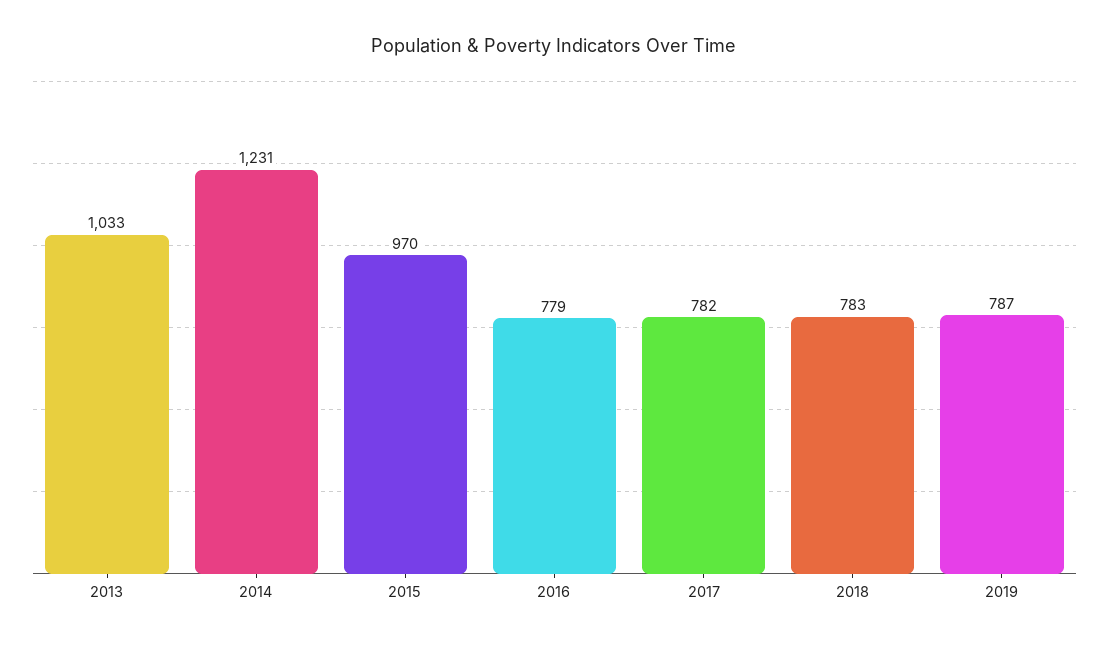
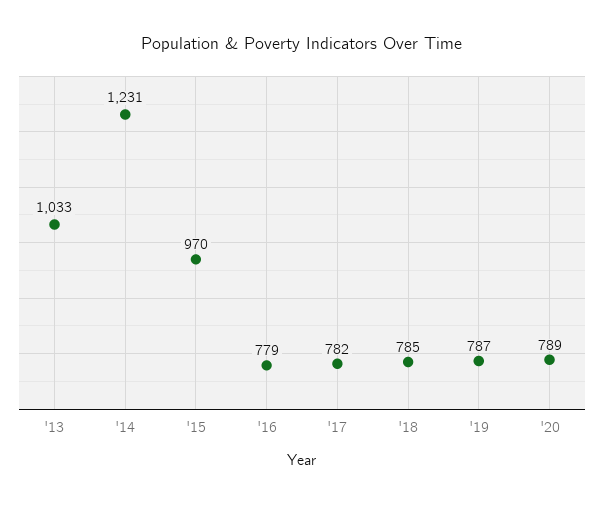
2018: 783 -> 785
'20: none -> 789

